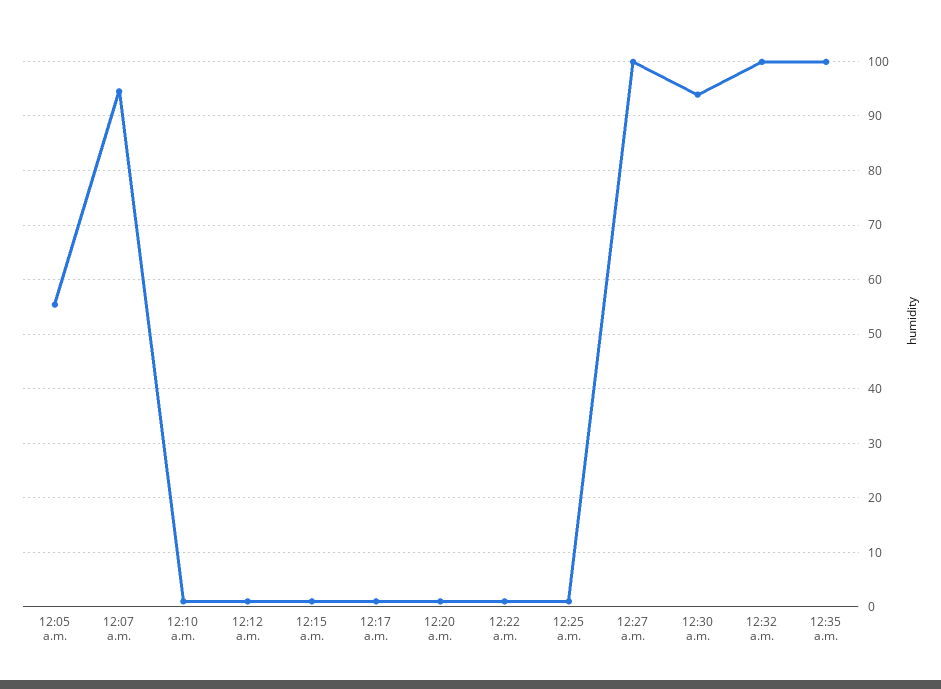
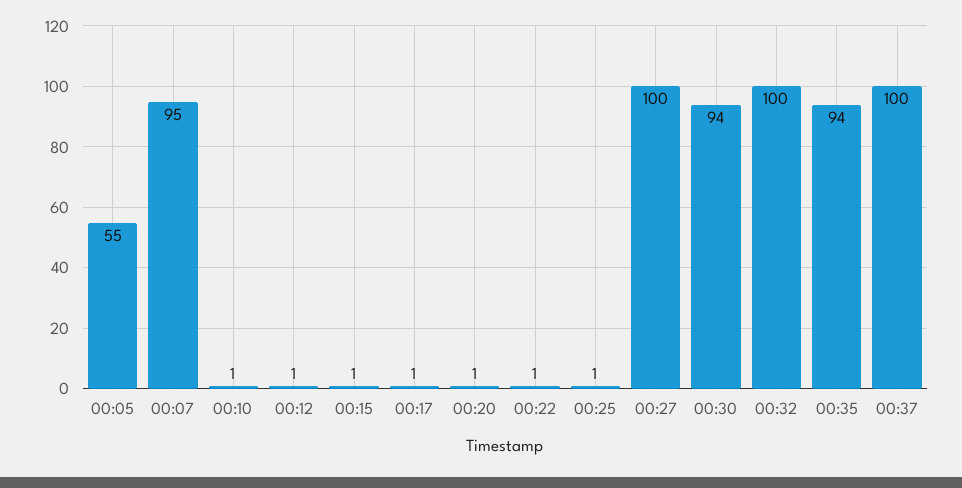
12:35 a.m.: 100 -> 94
00:37: none -> 100

